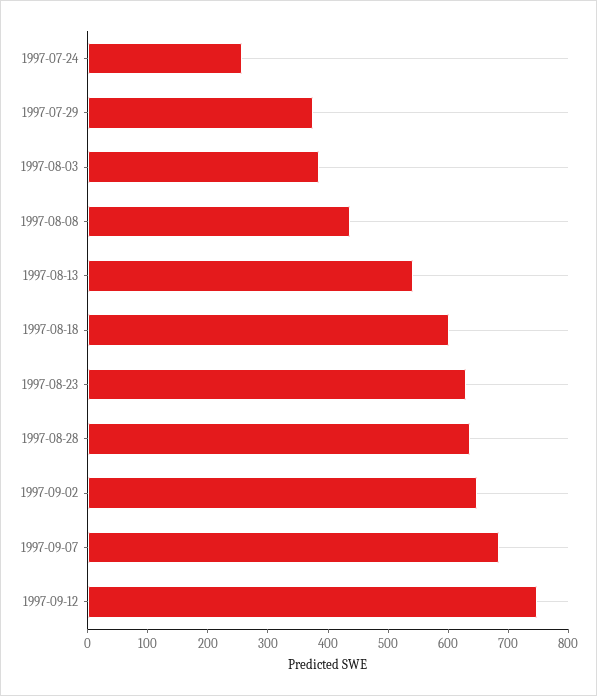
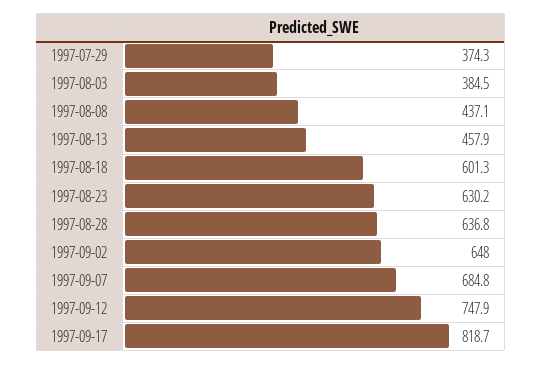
1997-07-24: 260 -> none
1997-08-13: 540 -> 457.9
1997-09-17: none -> 818.7

